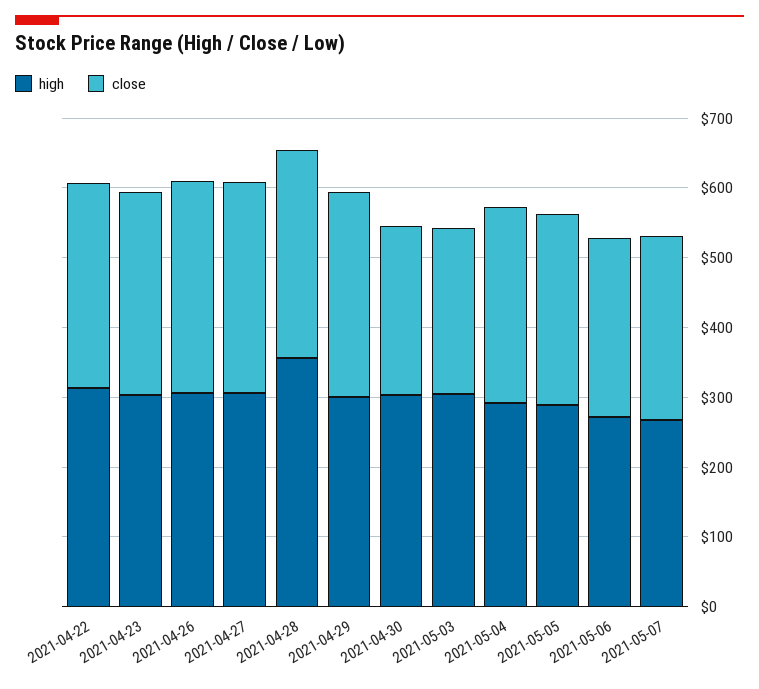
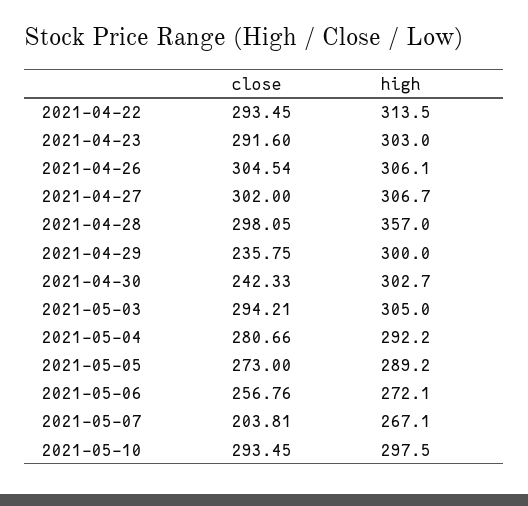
close, 2021-04-29: 300 -> 235.75
close, 2021-05-03: 240 -> 294.21
close, 2021-05-07: 260 -> 203.81
close, 2021-05-10: none -> 293.45
high, 2021-05-10: none -> 297.5

